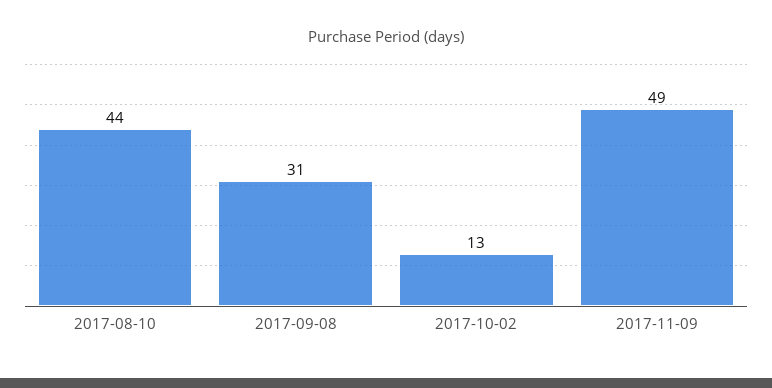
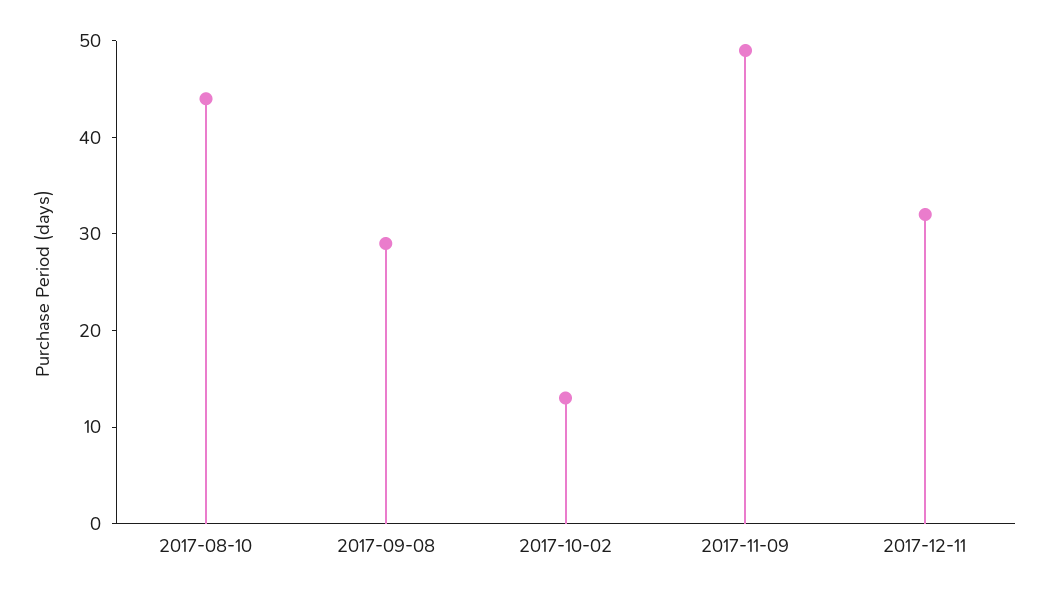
2017-09-08: 31 -> 29
2017-12-11: none -> 32

